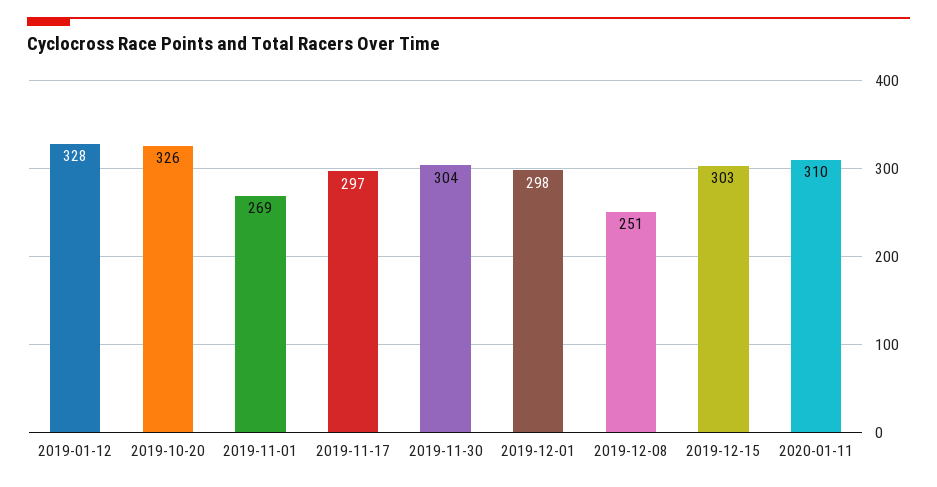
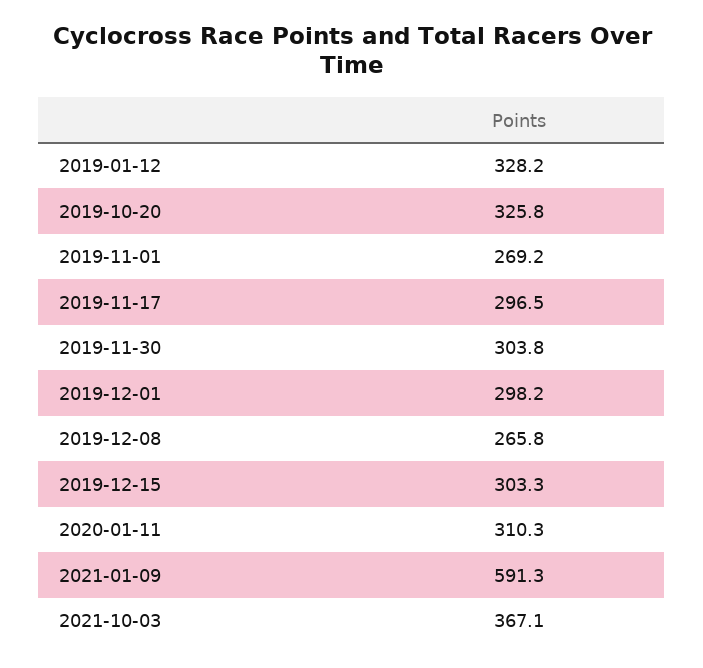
2019-12-08: 251 -> 265.8
2021-01-09: none -> 591.3
2021-10-03: none -> 367.1

